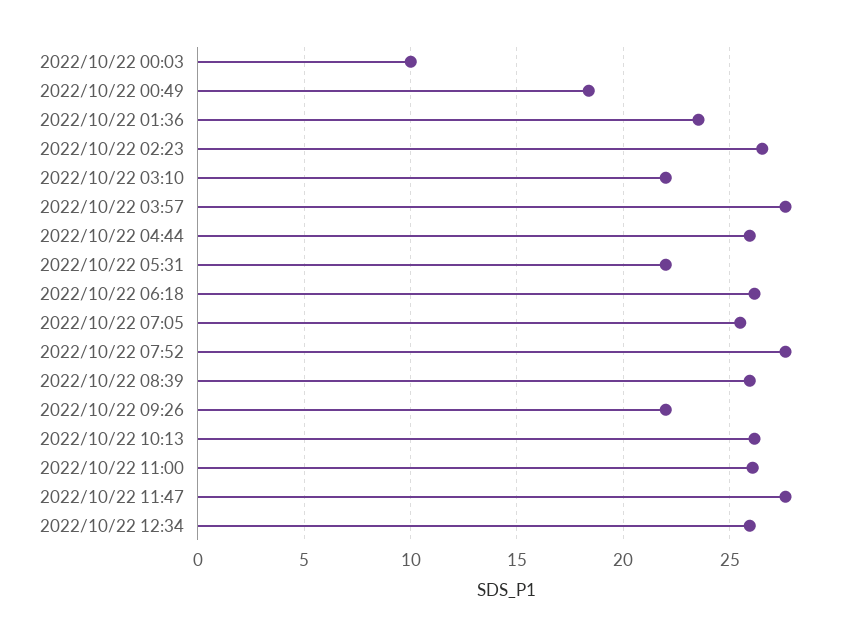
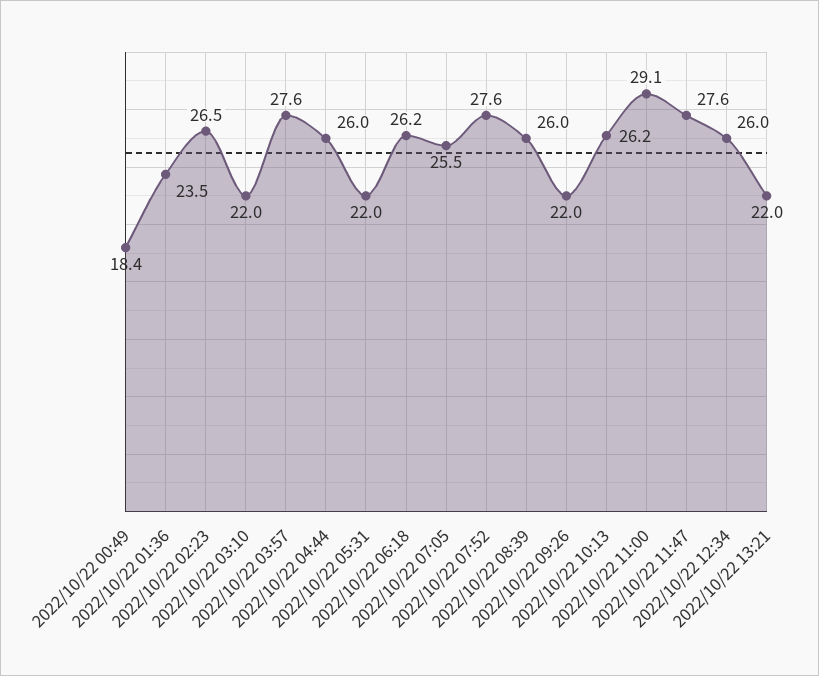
2022/10/22 00:03: 10 -> none
2022/10/22 11:00: 26 -> 29.1
2022/10/22 13:21: none -> 22

